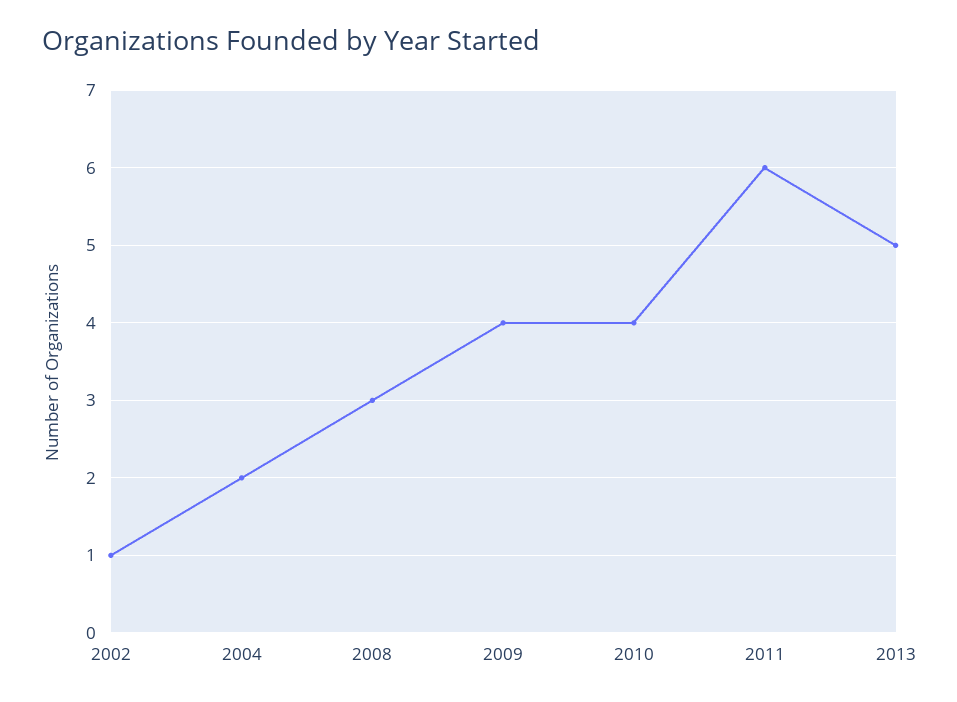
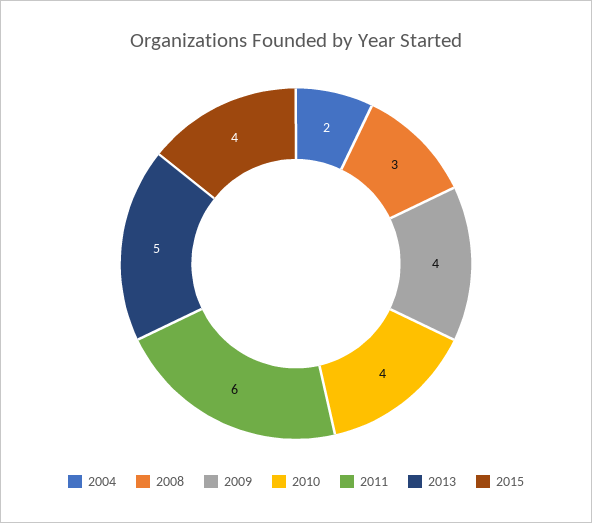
2002: 1 -> none
2015: none -> 4

